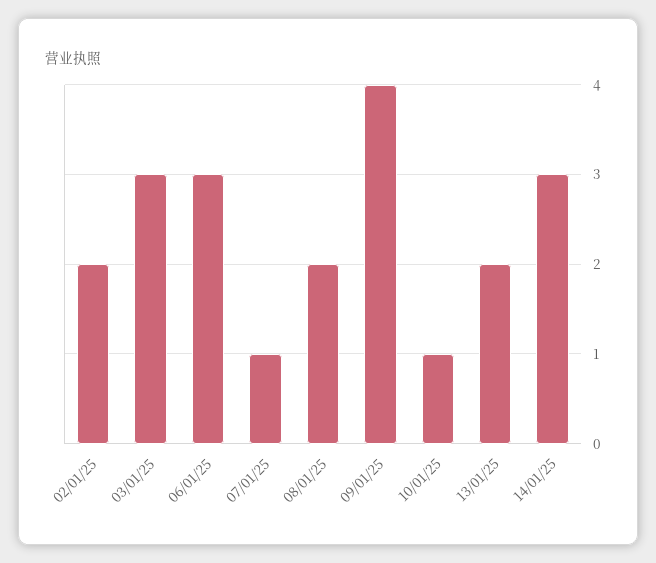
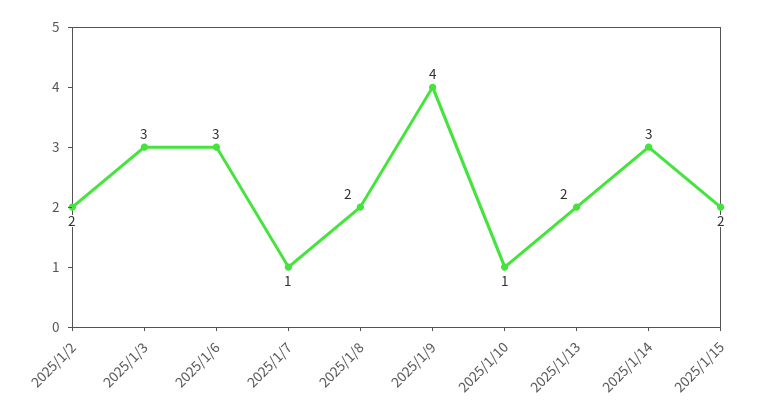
2025/1/15: none -> 2

